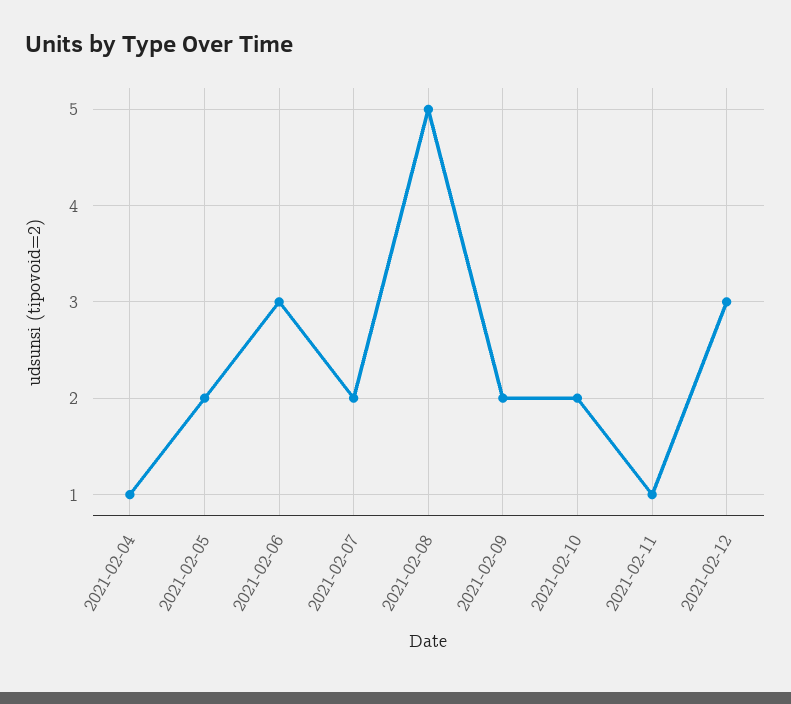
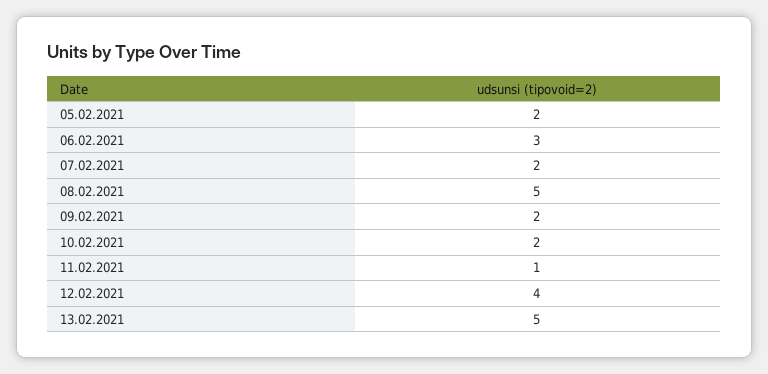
2021-02-04: 1 -> none
2021-02-12: 3 -> 4
13.02.2021: none -> 5

